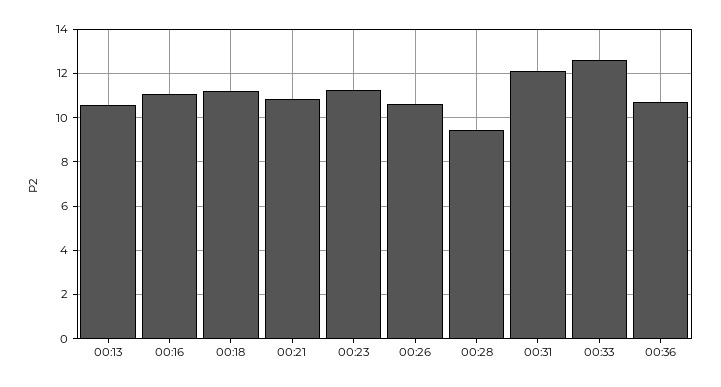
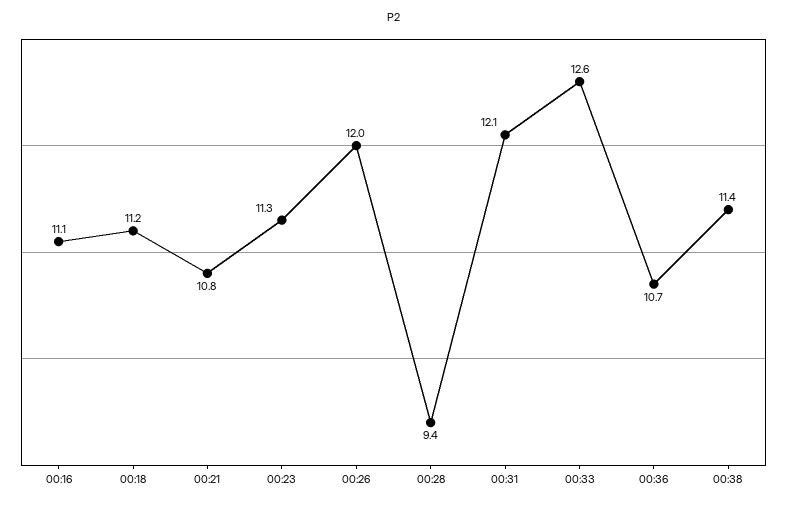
00:13: 10.5 -> none
00:26: 10.5 -> 12
00:38: none -> 11.4

